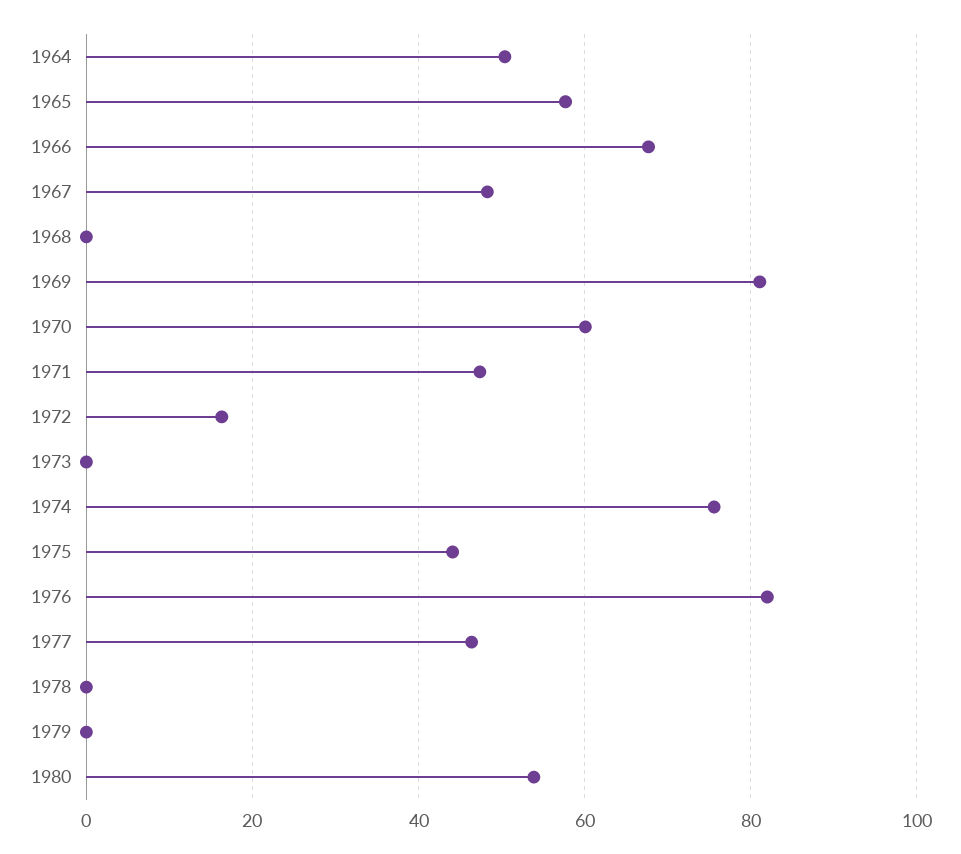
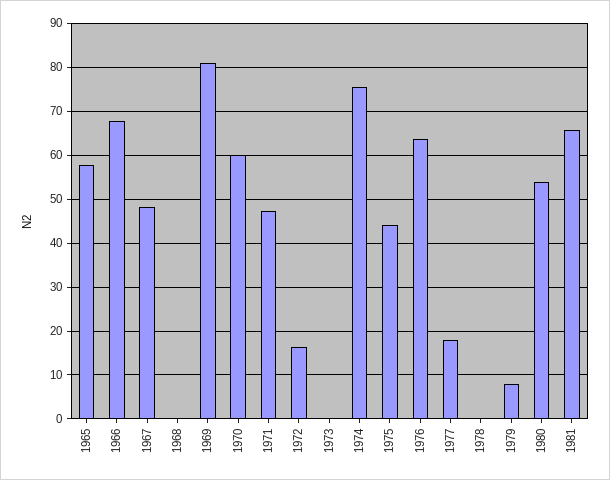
1964: 50 -> none
1976: 82 -> 64
1977: 46 -> 18
1979: 0 -> 8
1981: none -> 66

